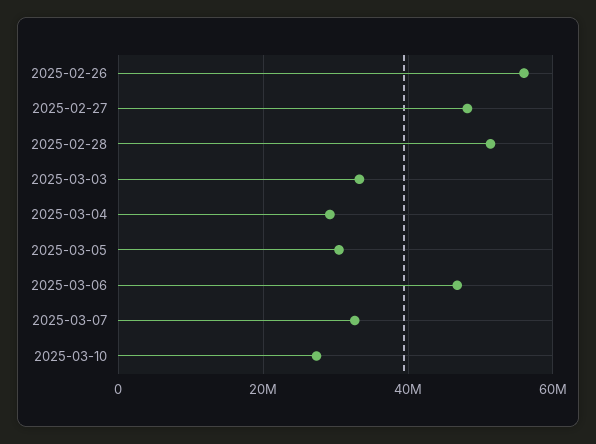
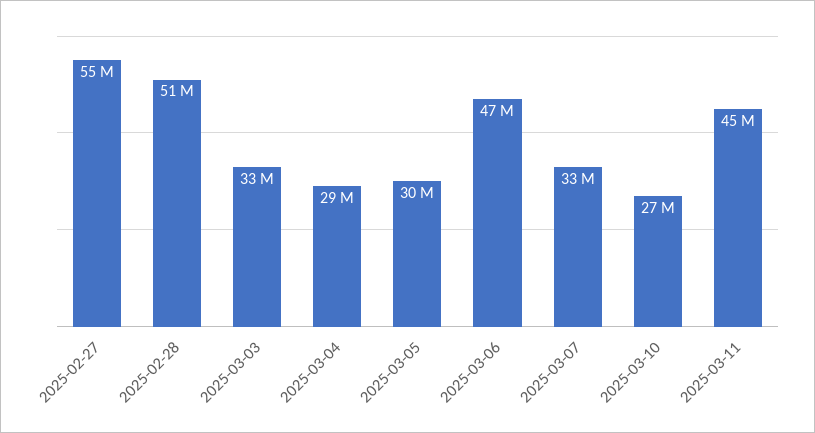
2025-02-26: 56000000 -> none
2025-02-27: 48000000 -> 55000000
2025-03-11: none -> 45000000

